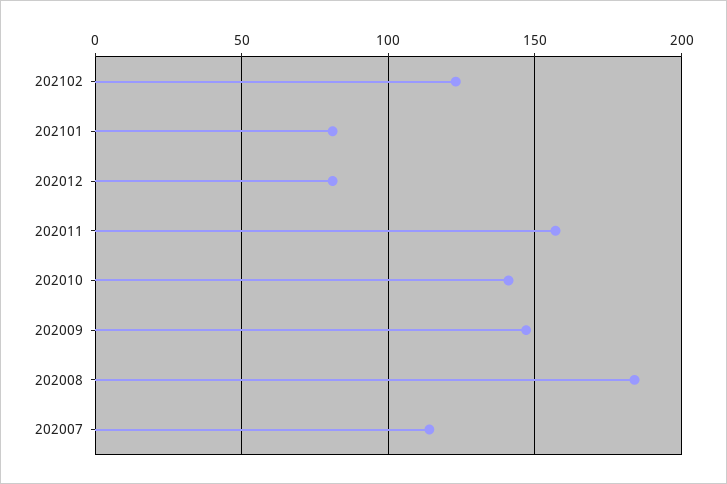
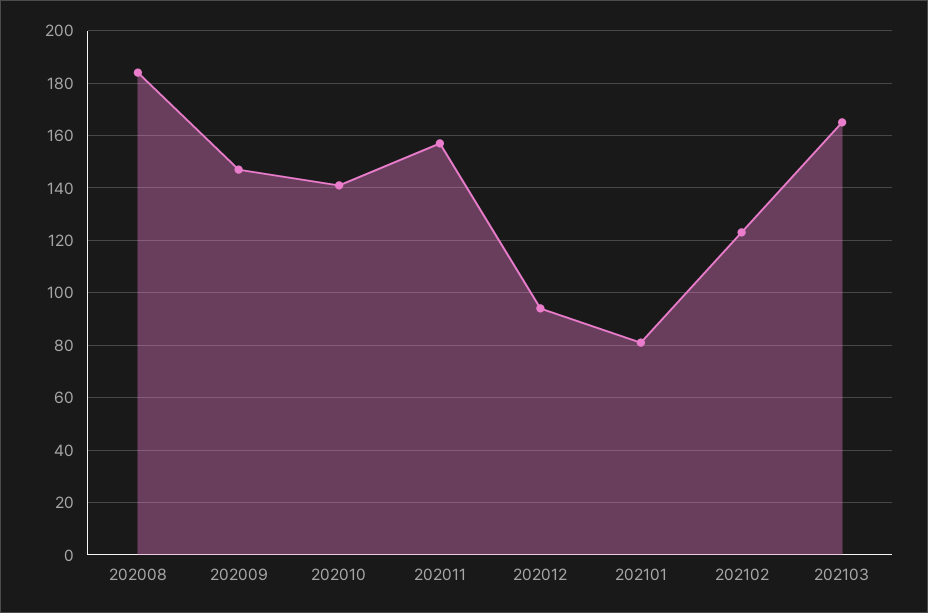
202012: 80 -> 95
202007: 115 -> none
202103: none -> 165

